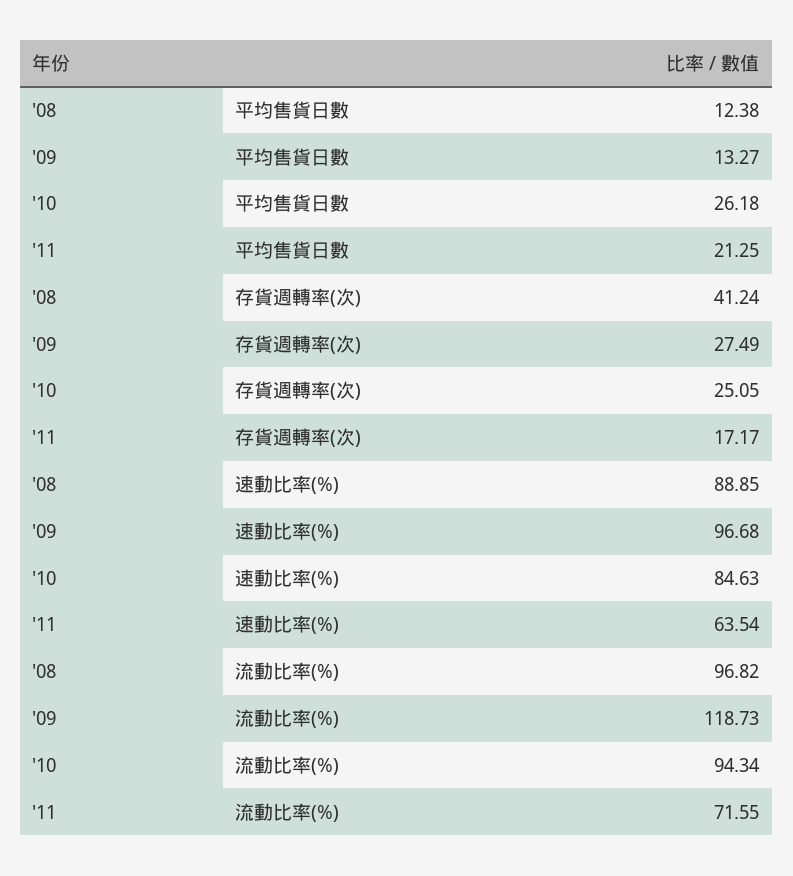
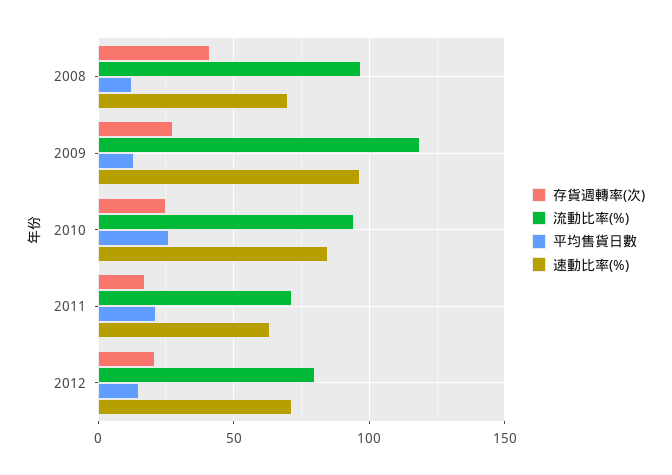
速動比率(%), '08: 88.85 -> 70
存貨週轉率(次), 2012: none -> 20
流動比率(%), 2012: none -> 80
平均售貨日數, 2012: none -> 15
速動比率(%), 2012: none -> 70

